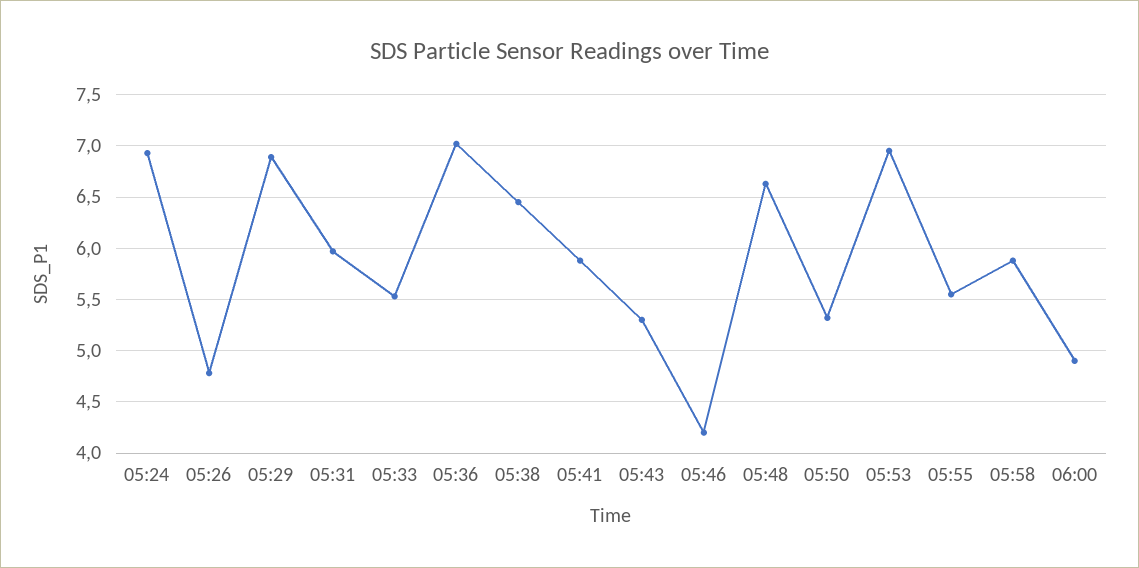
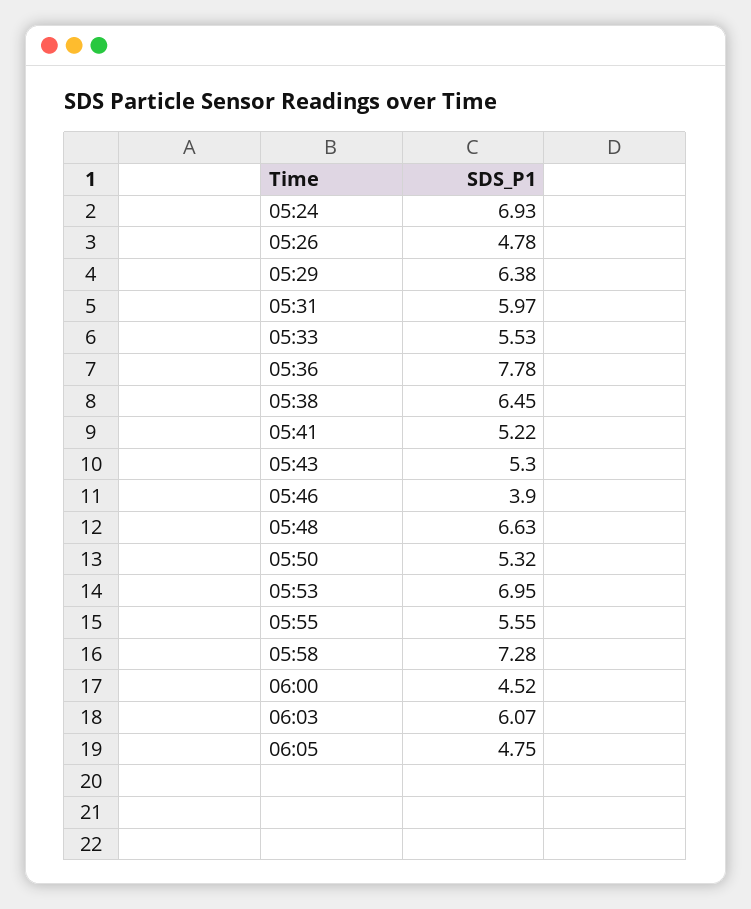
05:29: 6.9 -> 6.38
05:36: 7 -> 7.78
05:41: 5.9 -> 5.22
05:46: 4.2 -> 3.9
05:58: 5.9 -> 7.28
06:00: 4.9 -> 4.52
06:03: none -> 6.07
06:05: none -> 4.75

